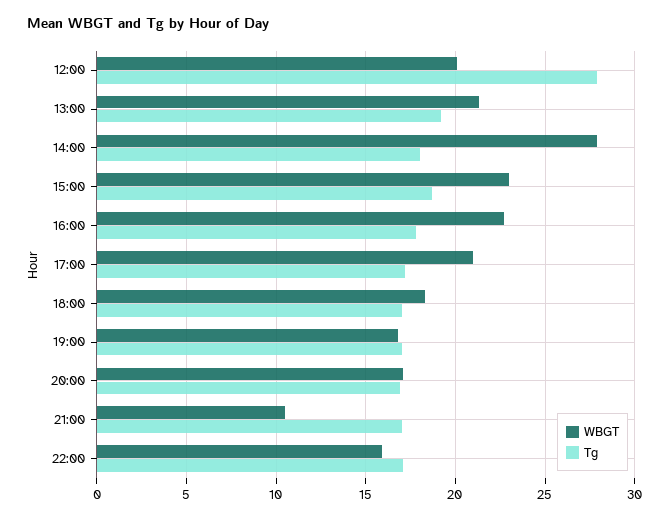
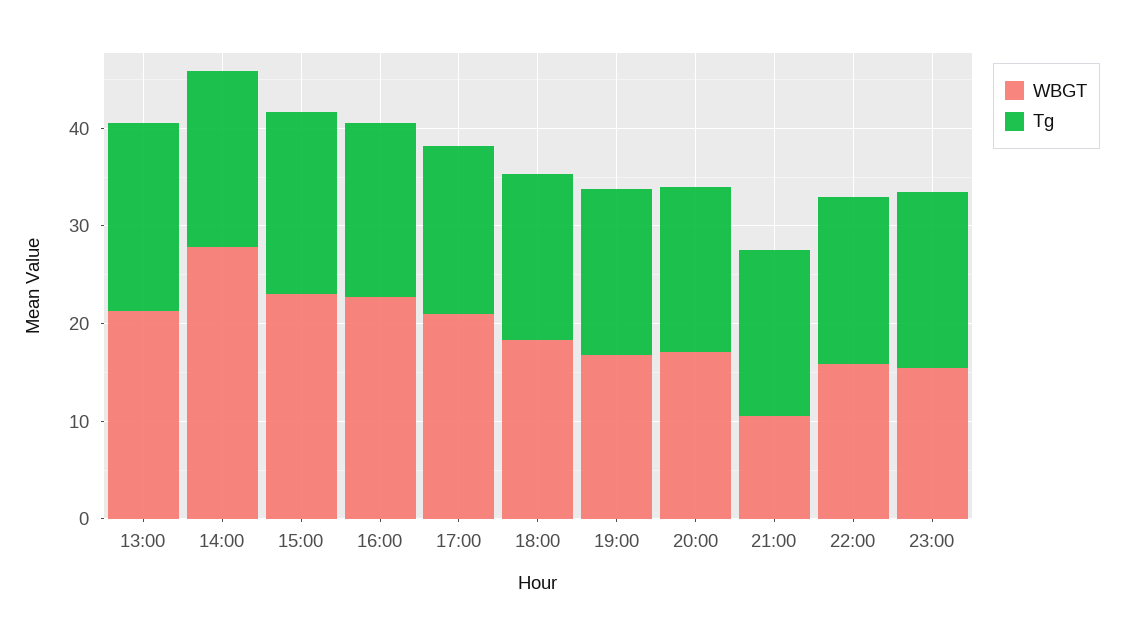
WBGT, 12:00: 20 -> none
Tg, 12:00: 28 -> none
WBGT, 23:00: none -> 16
Tg, 23:00: none -> 18

